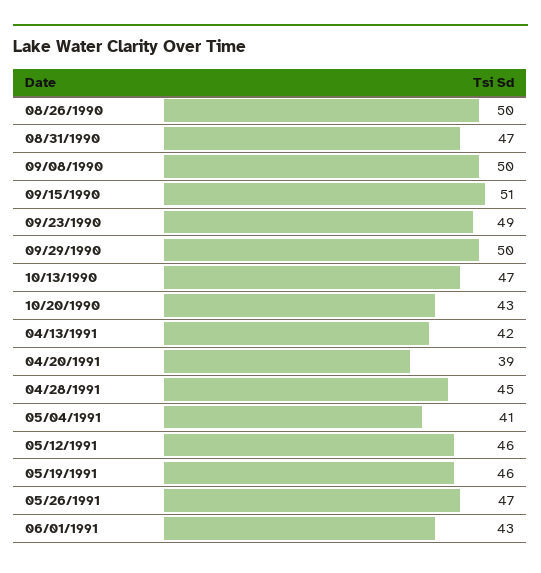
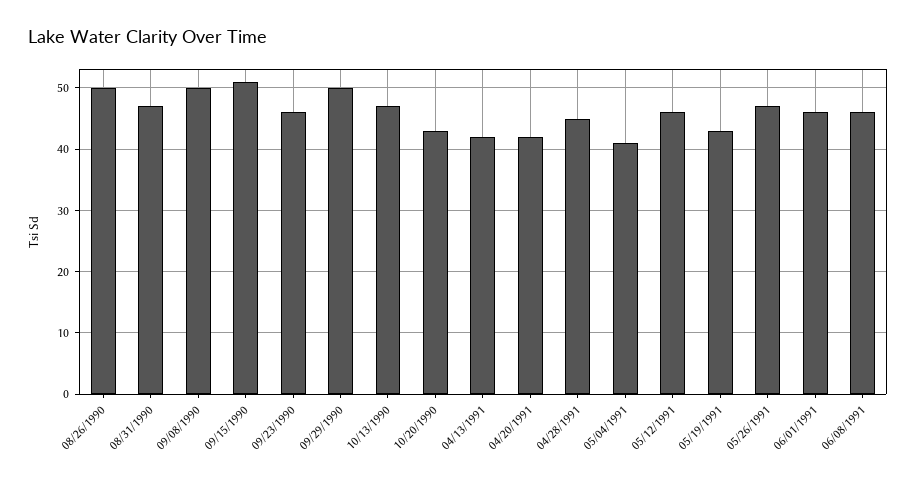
09/23/1990: 49 -> 46
04/20/1991: 39 -> 42
05/19/1991: 46 -> 43
06/01/1991: 43 -> 46
06/08/1991: none -> 46

